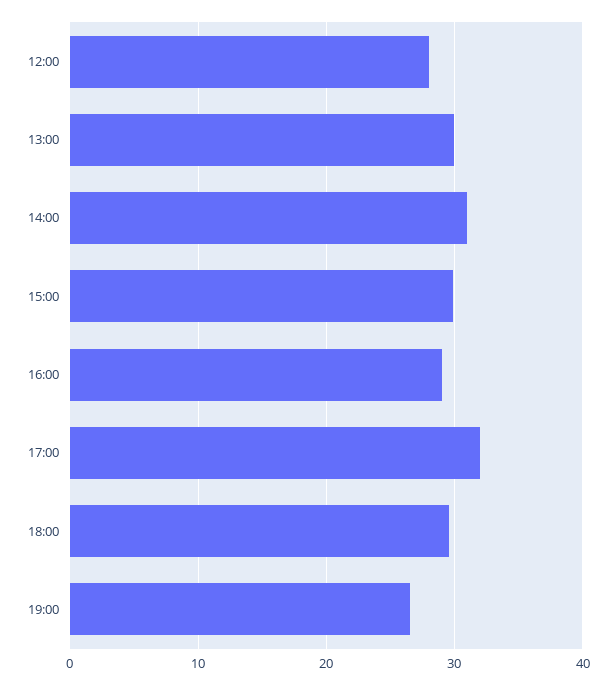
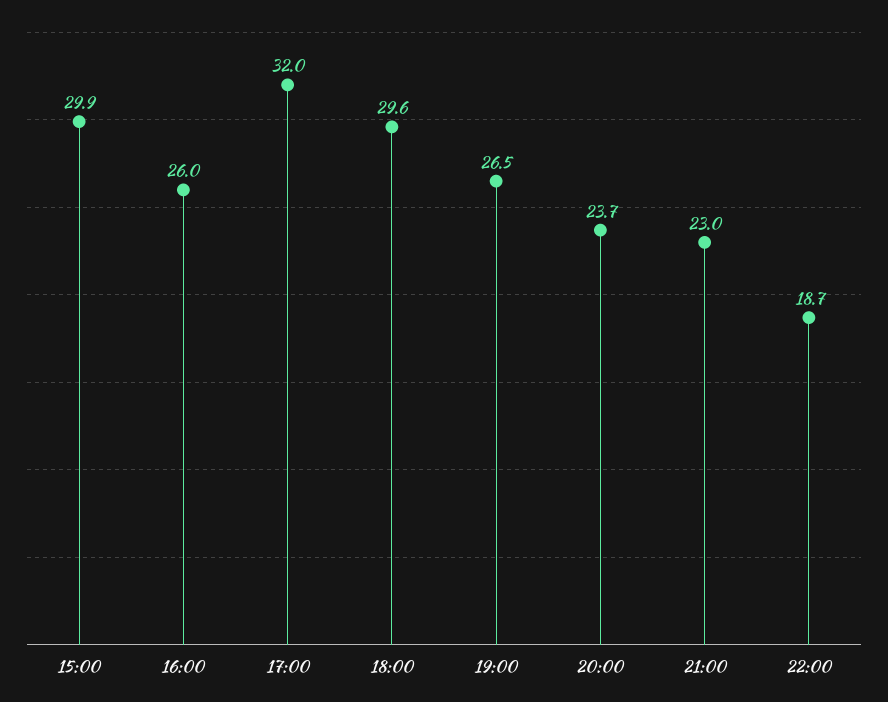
12:00: 28 -> none
13:00: 30 -> none
14:00: 31 -> none
16:00: 29 -> 26
20:00: none -> 23.7
21:00: none -> 23
22:00: none -> 18.7

